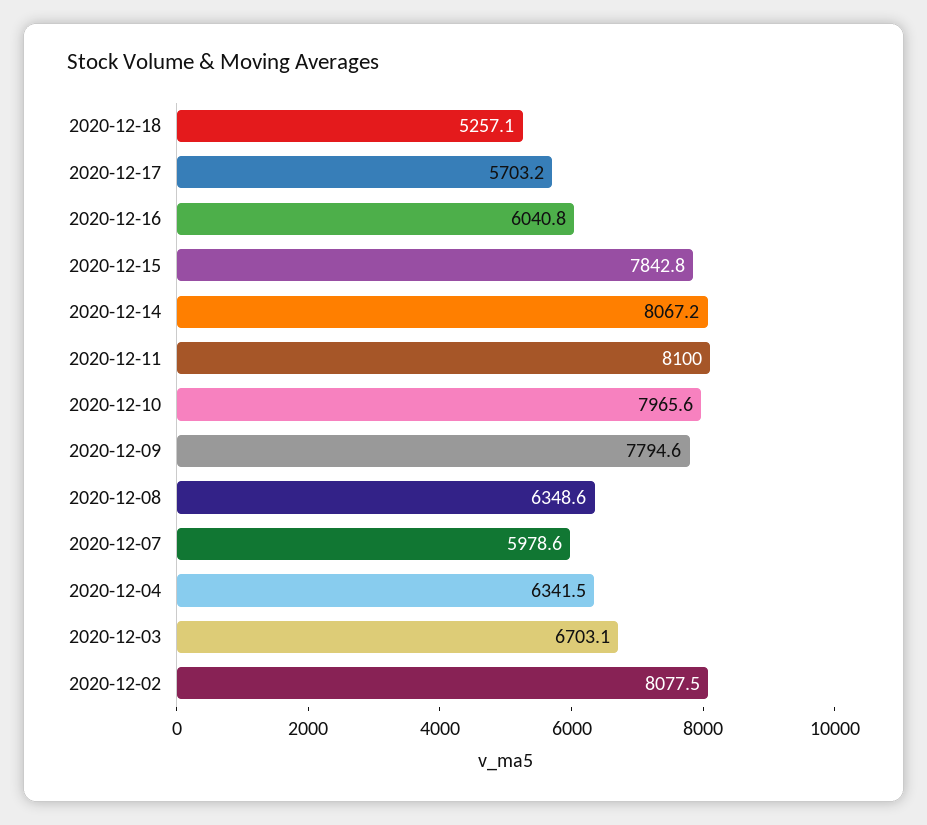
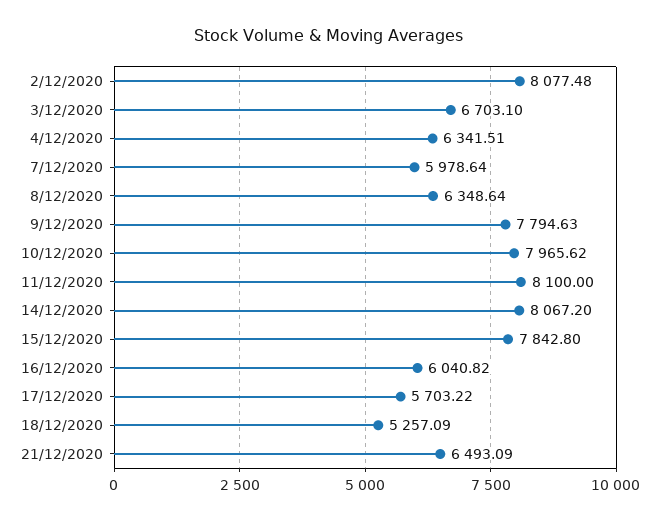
21/12/2020: none -> 6493.09

